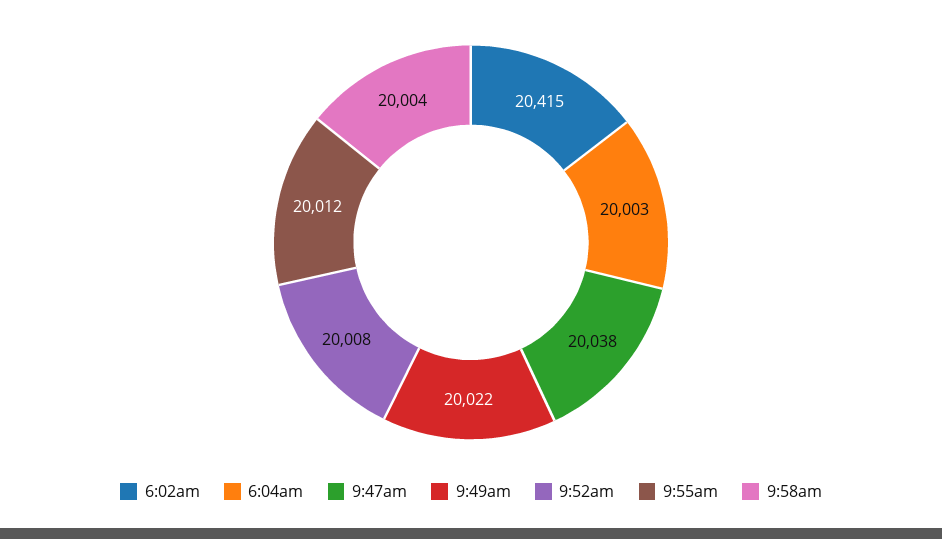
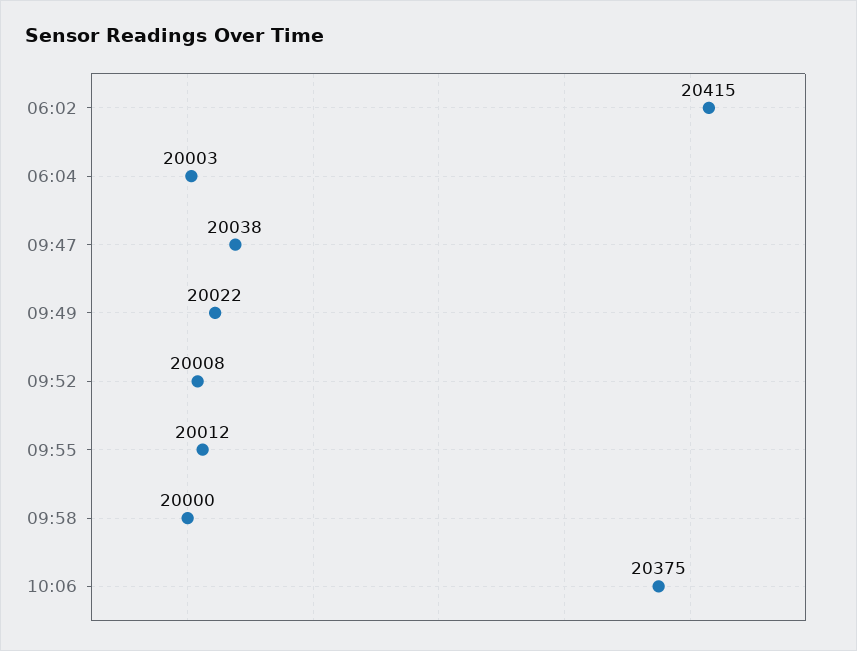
9:58am: 20004 -> 20000
10:06: none -> 20375

